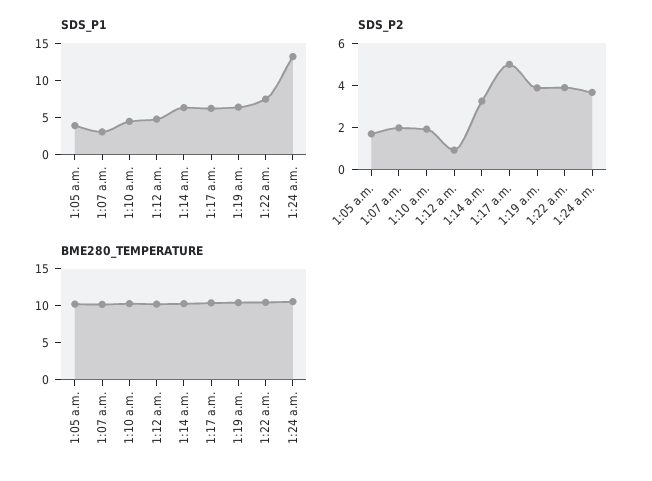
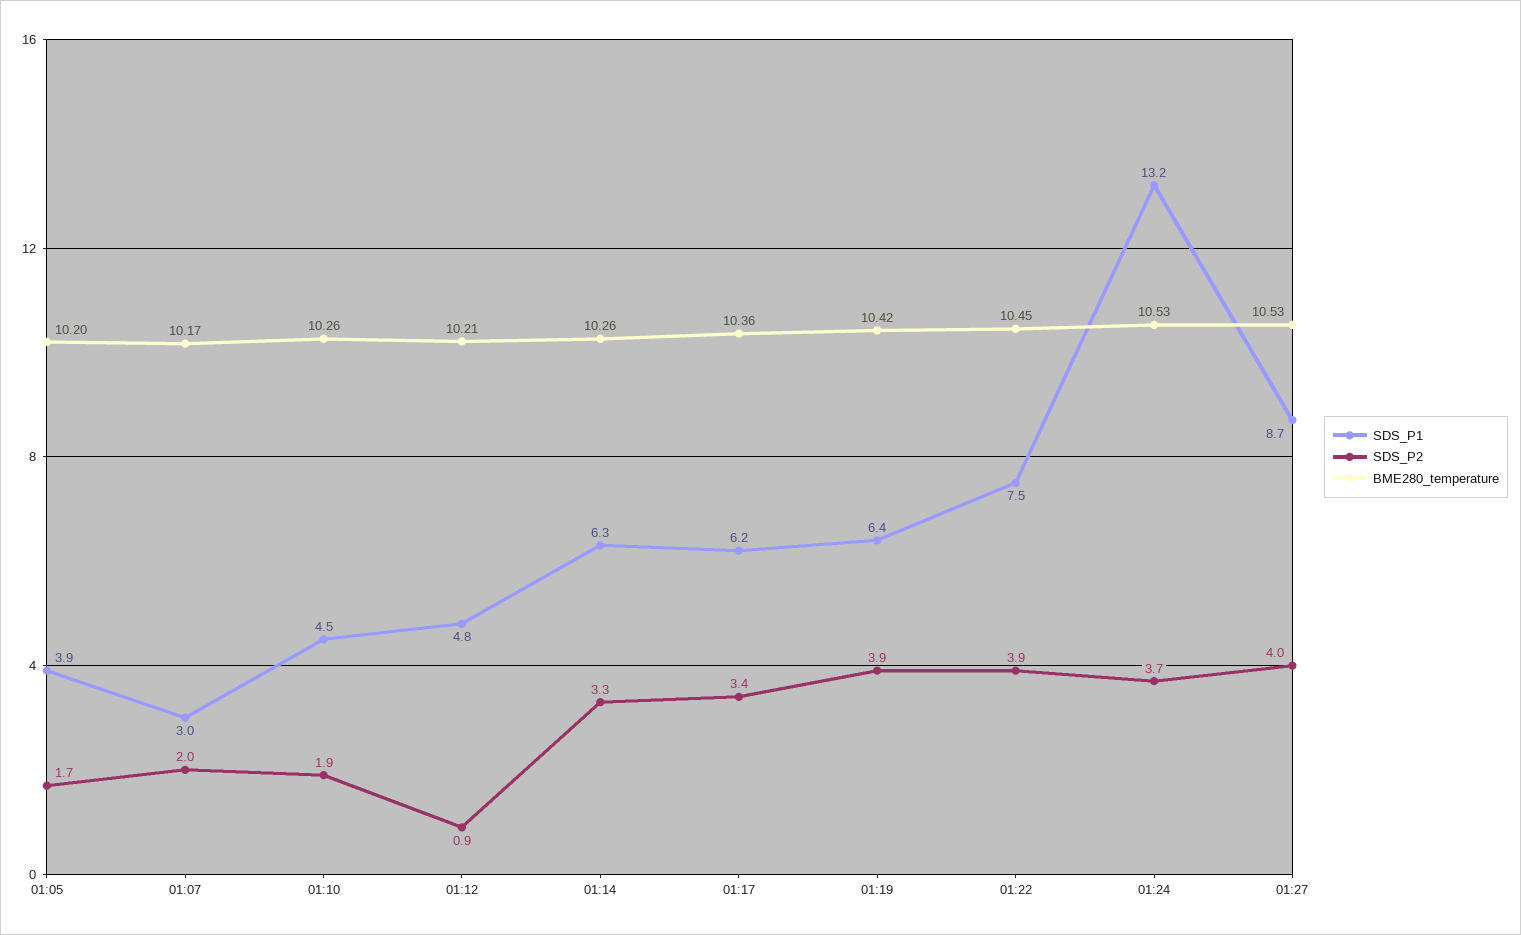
SDS_P2, 1:17 a.m.: 5 -> 3.4
SDS_P1, 01:27: none -> 8.7
SDS_P2, 01:27: none -> 4
BME280_TEMPERATURE, 01:27: none -> 10.53

